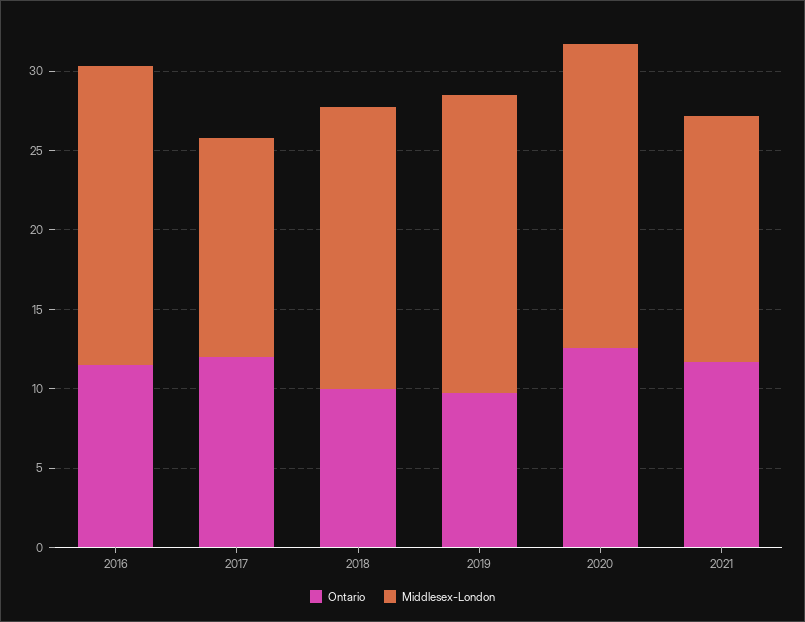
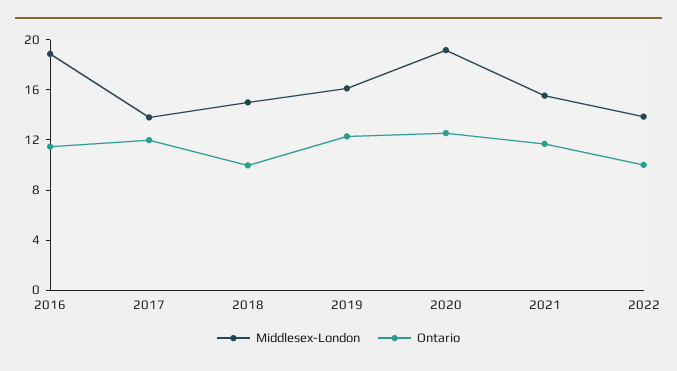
Middlesex-London, 2018: 18 -> 15
Ontario, 2019: 10 -> 12
Middlesex-London, 2019: 19 -> 16
Middlesex-London, 2022: none -> 14
Ontario, 2022: none -> 10

